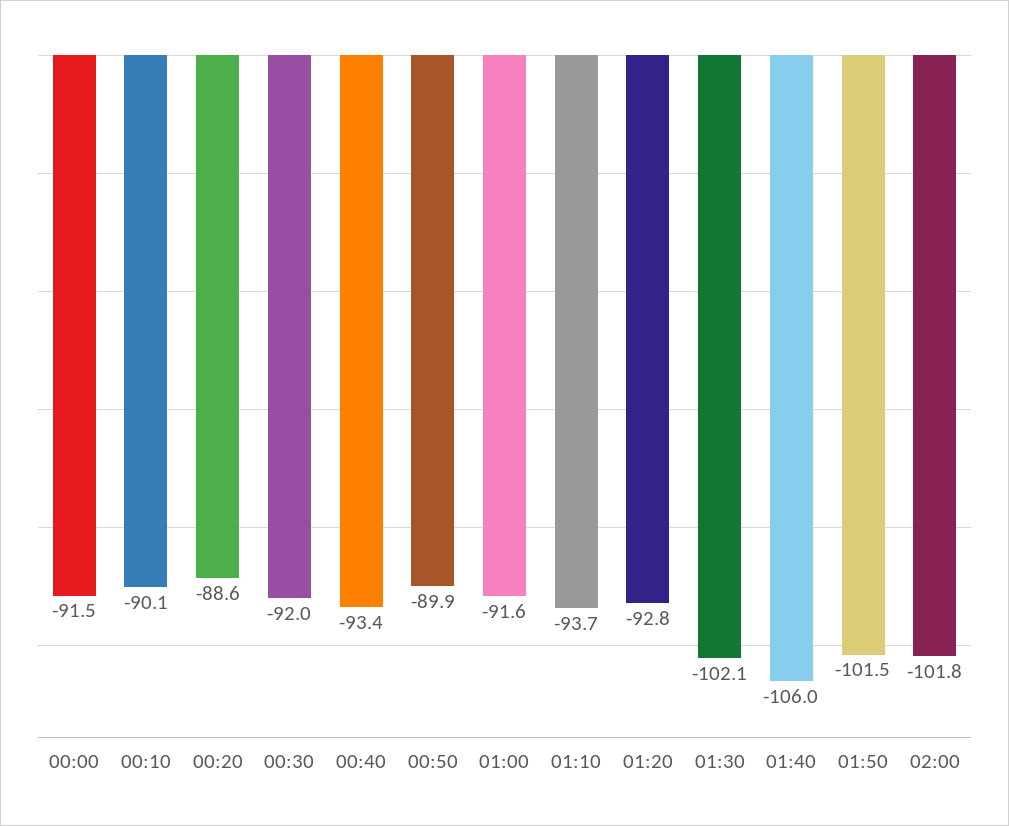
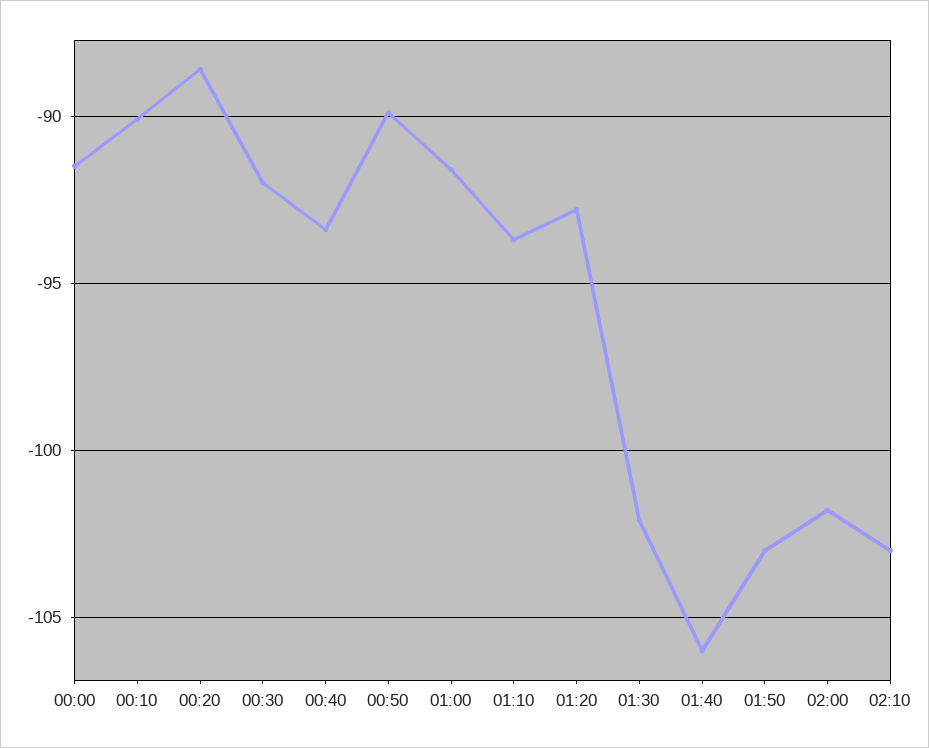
01:50: -101.5 -> -103
02:10: none -> -103

